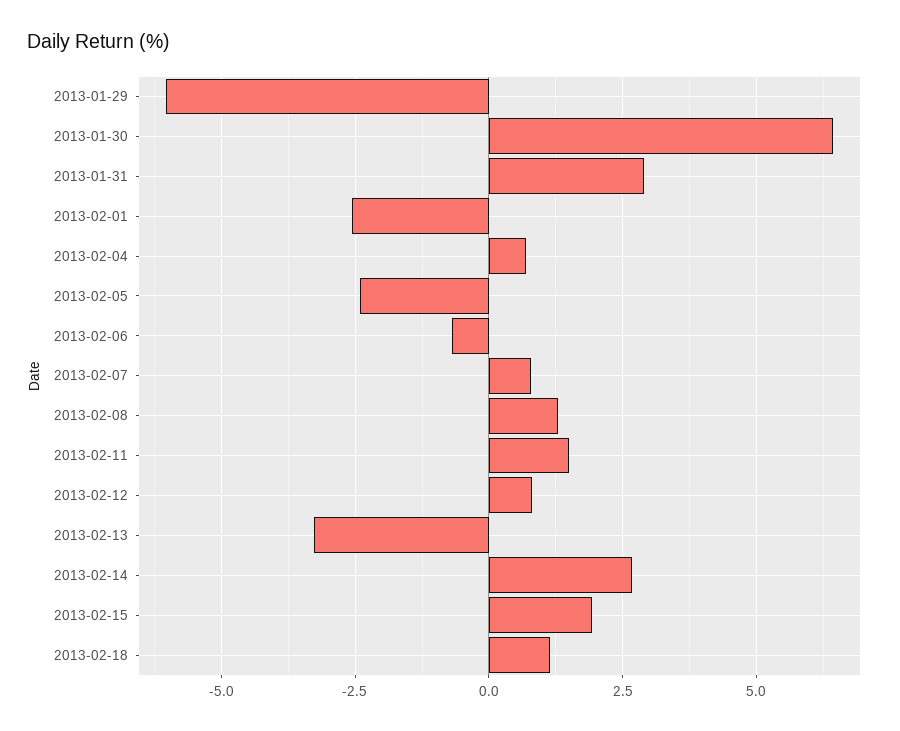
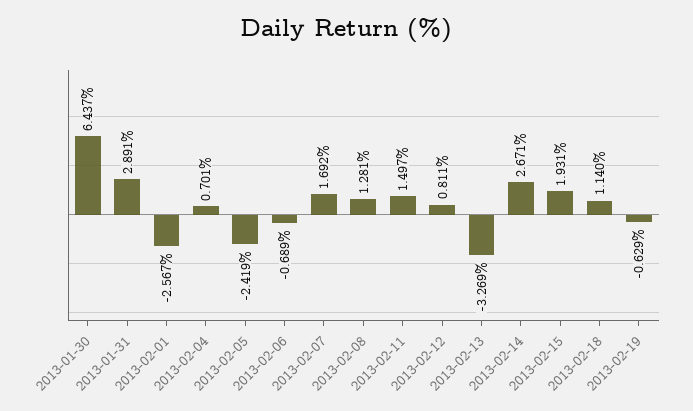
2013-01-29: -6 -> none
2013-02-07: 0.75 -> 1.692
2013-02-19: none -> -0.629

